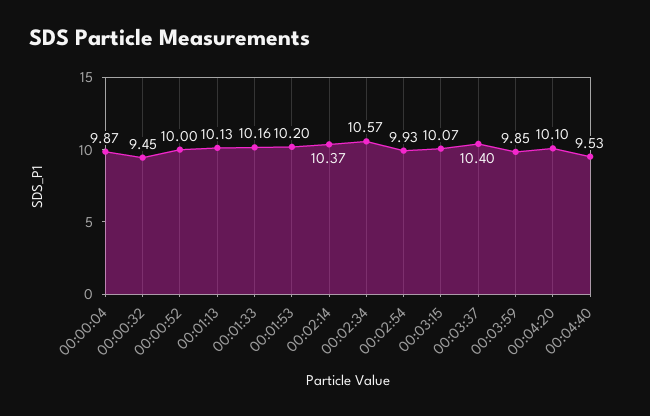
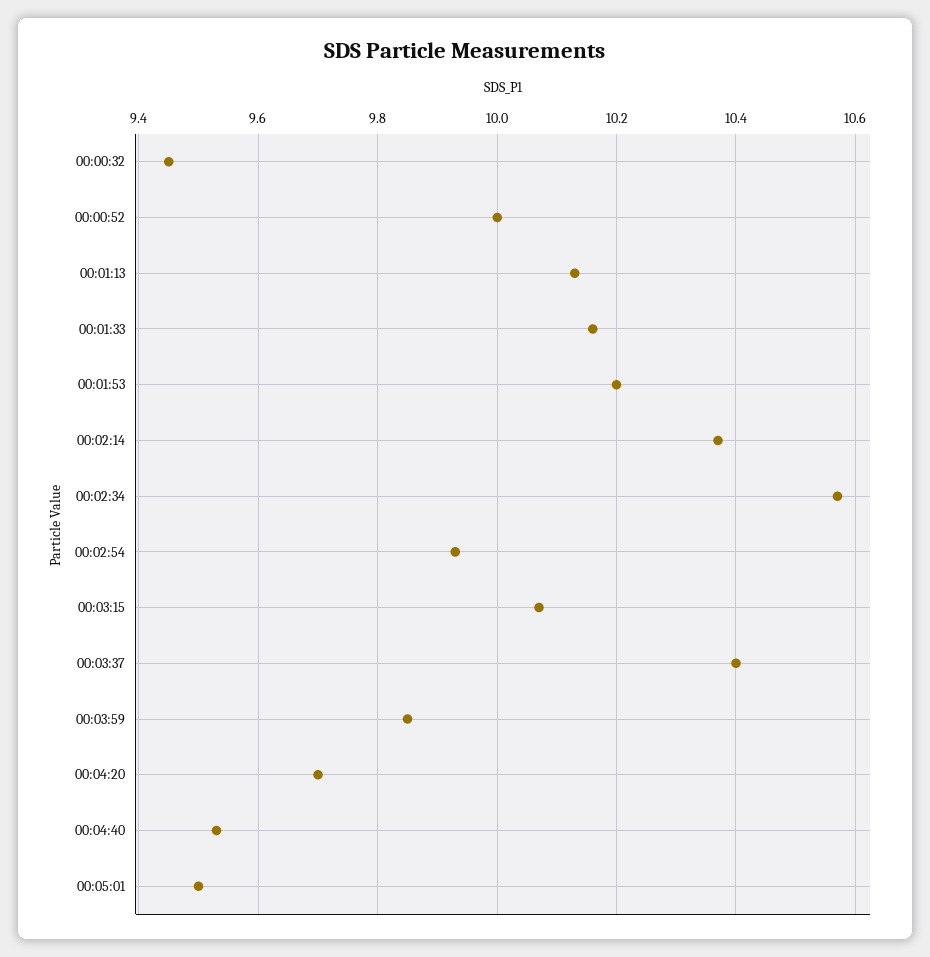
00:00:04: 9.87 -> none
00:04:20: 10.1 -> 9.7
00:05:01: none -> 9.5

